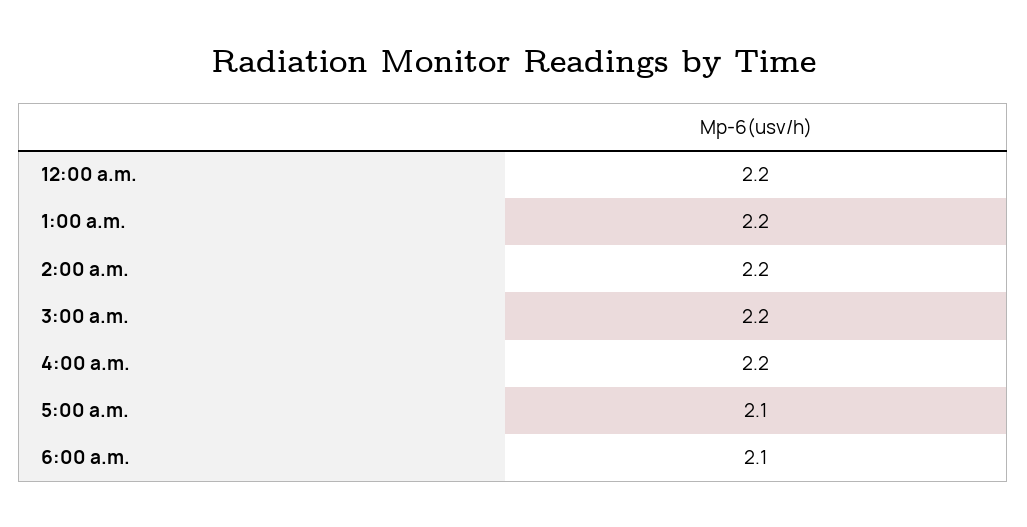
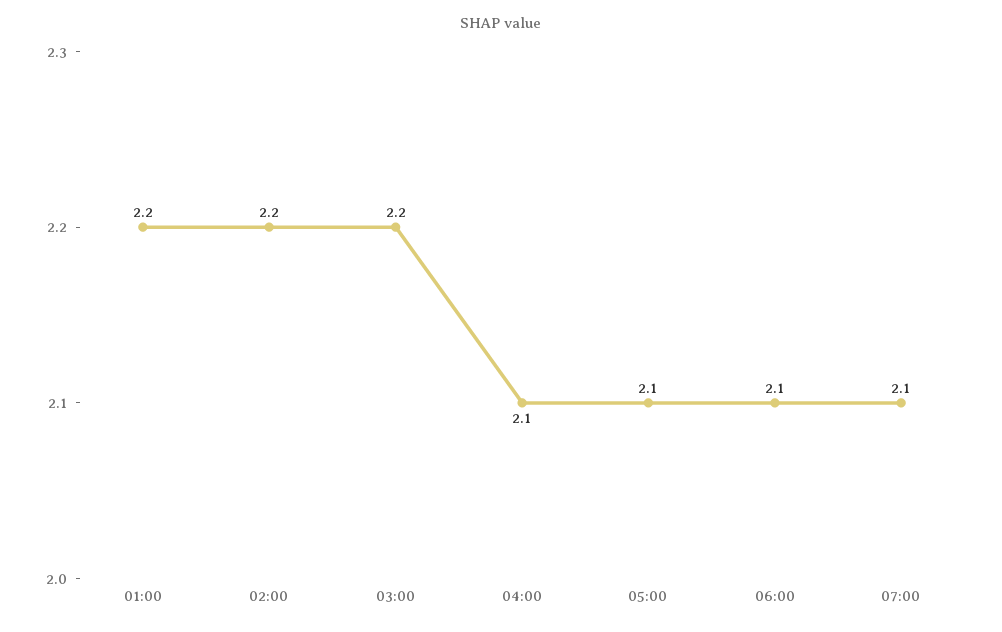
12:00 a.m.: 2.2 -> none
4:00 a.m.: 2.2 -> 2.1
07:00: none -> 2.1

